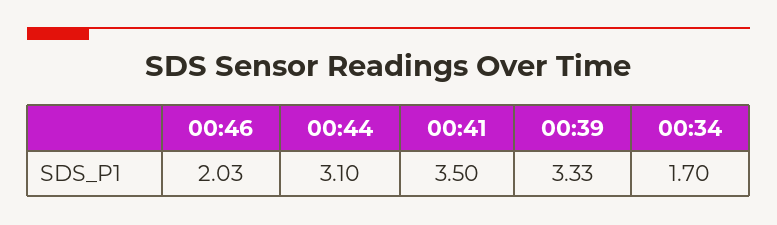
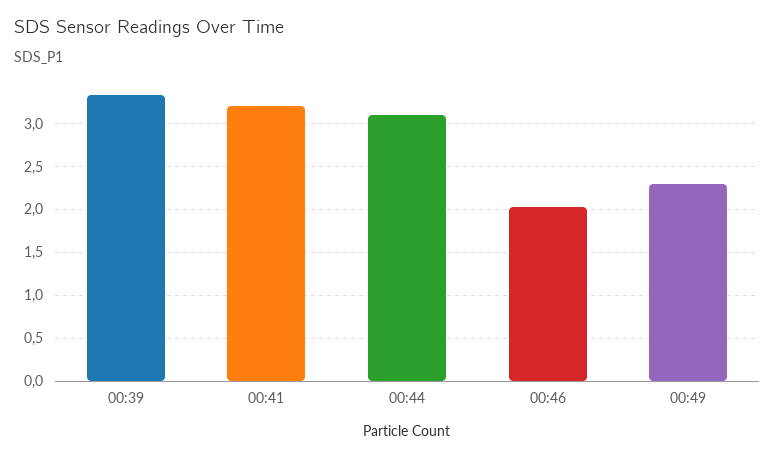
00:41: 3.5 -> 3.2
00:34: 1.7 -> none
00:49: none -> 2.3

